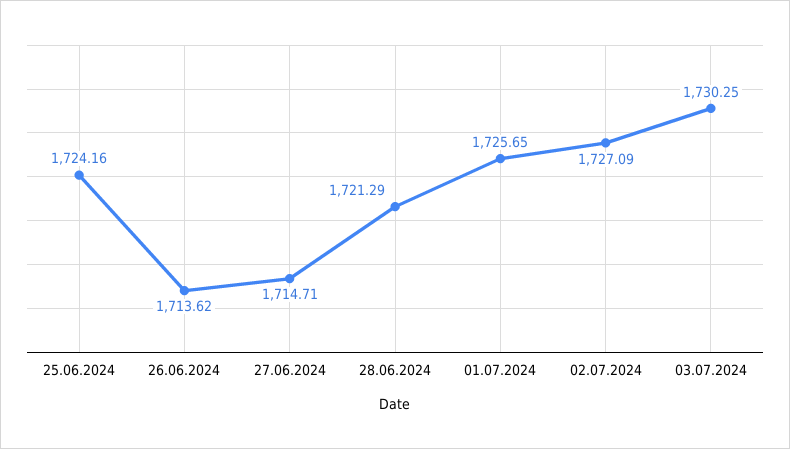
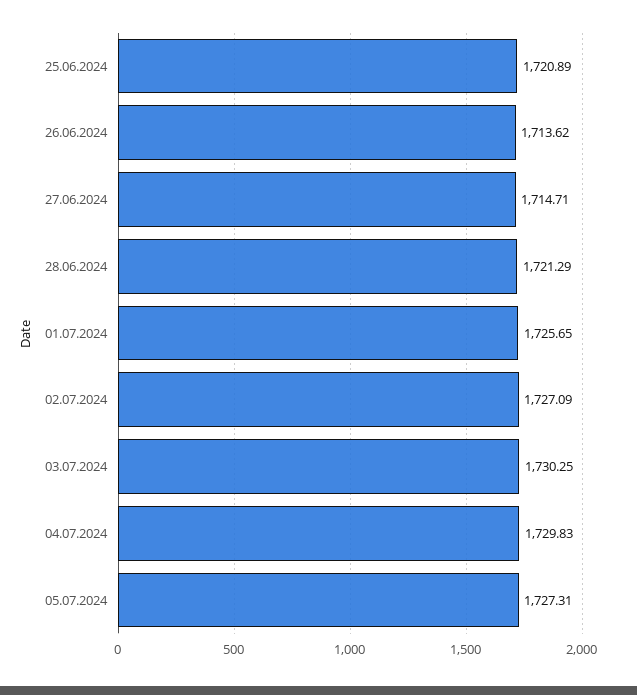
25.06.2024: 1724.16 -> 1720.89
04.07.2024: none -> 1729.83
05.07.2024: none -> 1727.31

